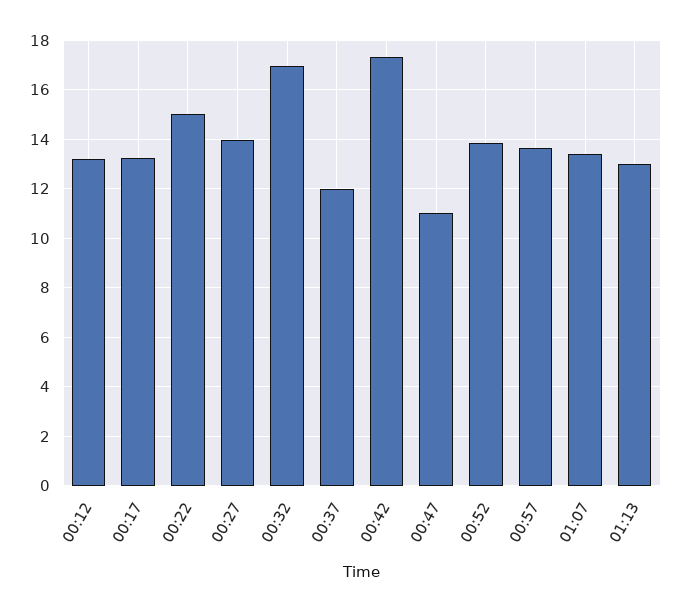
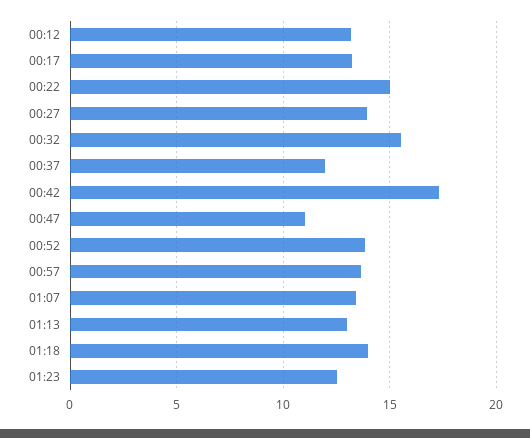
00:32: 17 -> 15.5
01:18: none -> 14
01:23: none -> 12.5

